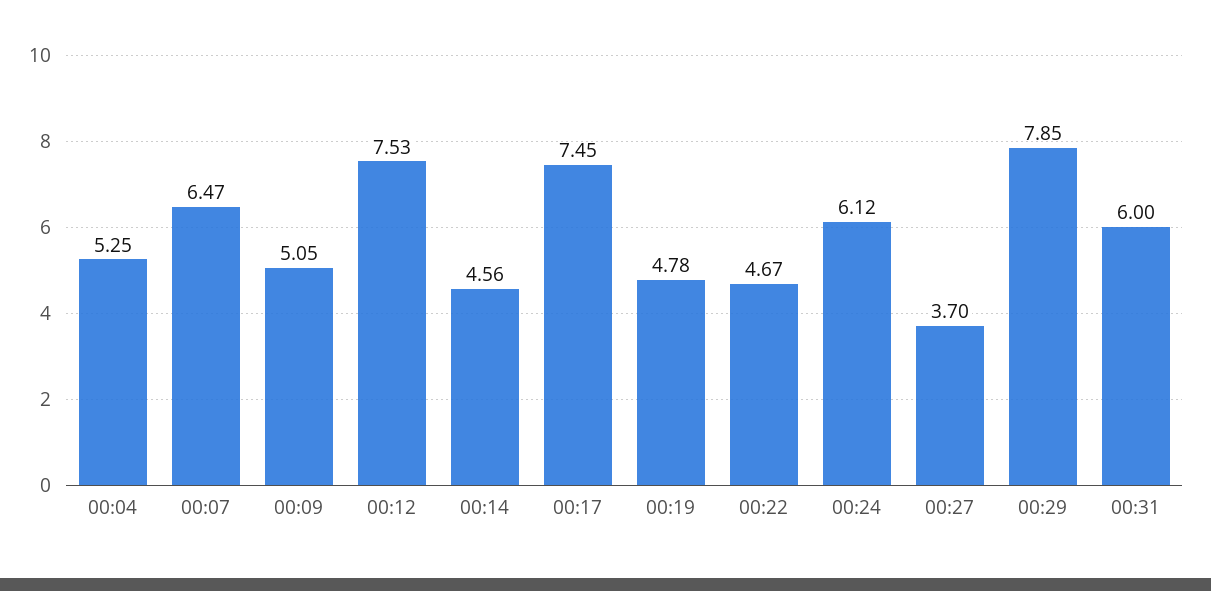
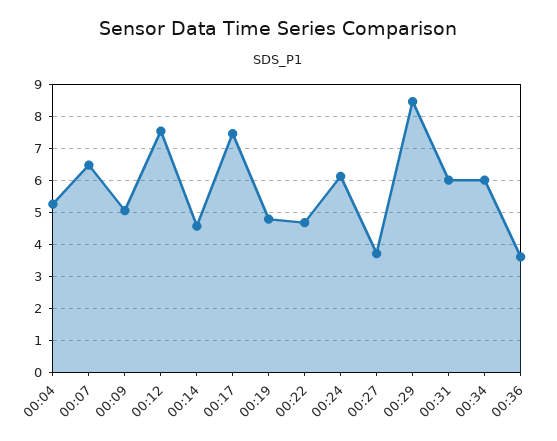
00:29: 7.85 -> 8.4
00:34: none -> 6
00:36: none -> 3.6

